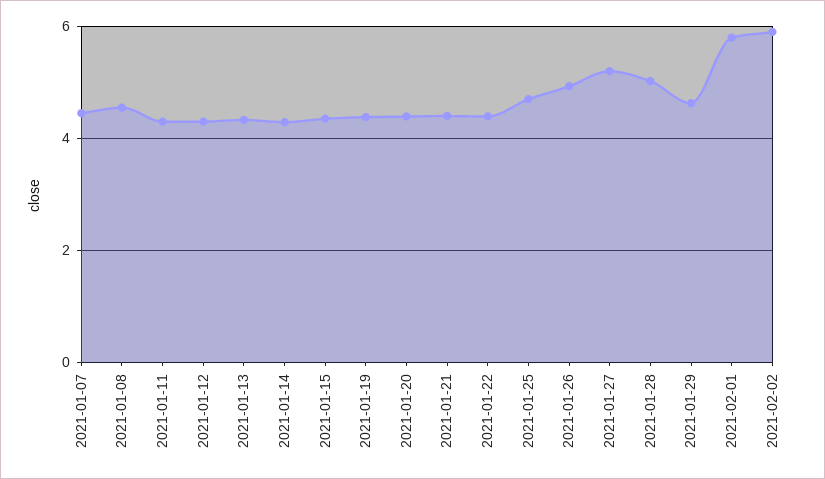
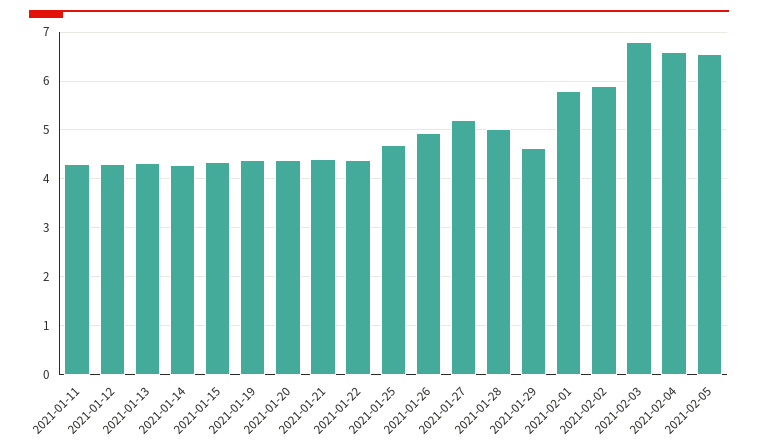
2021-01-07: 4.4 -> none
2021-01-08: 4.6 -> none
2021-02-03: none -> 6.8
2021-02-04: none -> 6.6
2021-02-05: none -> 6.6

